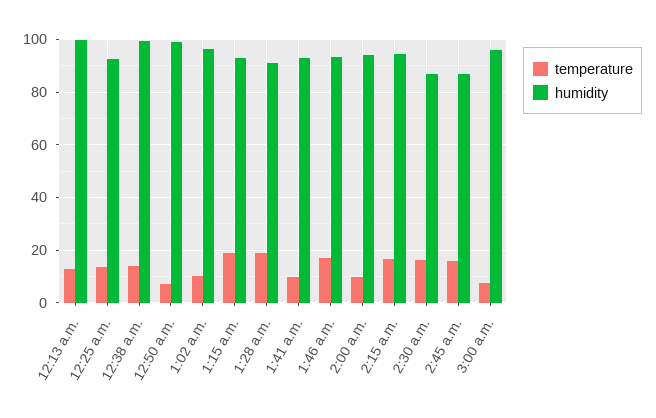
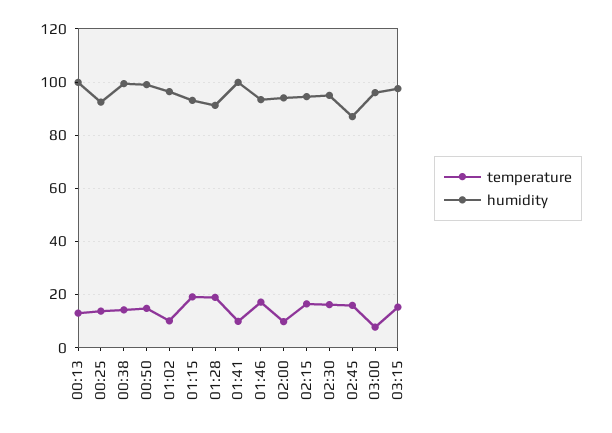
temperature, 12:50 a.m.: 7.5 -> 15
humidity, 1:41 a.m.: 92.5 -> 100
humidity, 2:30 a.m.: 87.5 -> 95
temperature, 03:15: none -> 15
humidity, 03:15: none -> 97.5

